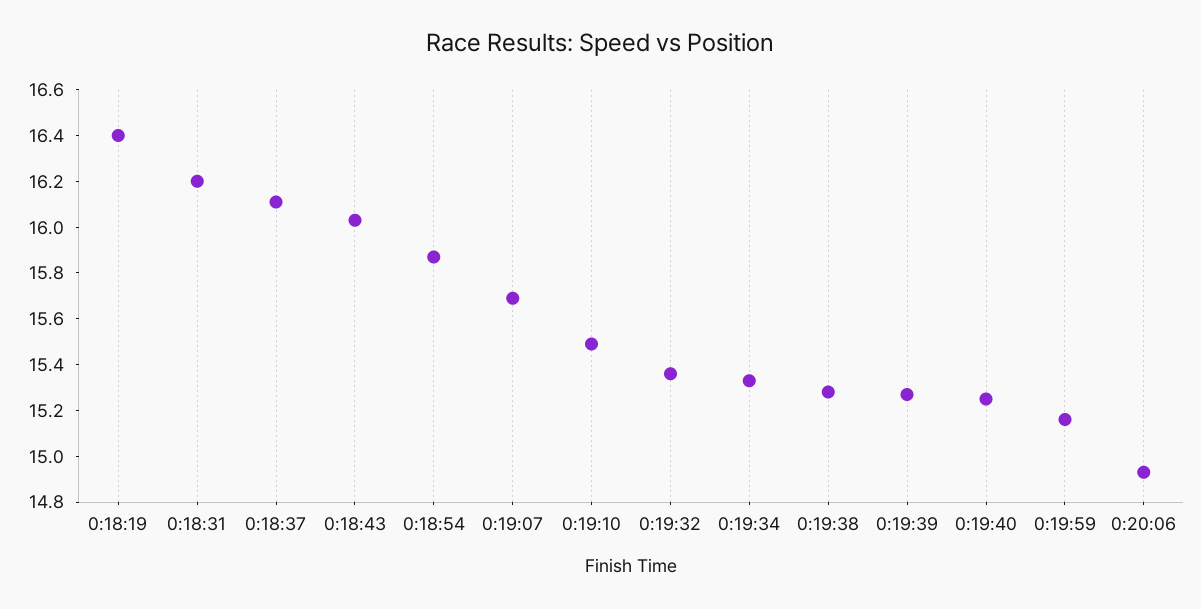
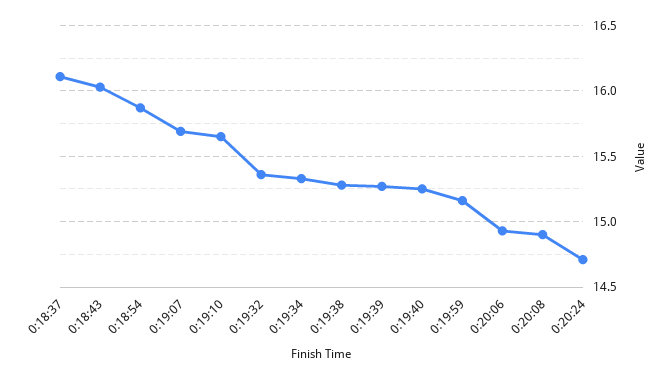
0:18:19: 16.4 -> none
0:18:31: 16.2 -> none
0:19:10: 15.5 -> 15.65
0:20:08: none -> 14.9
0:20:24: none -> 14.7

